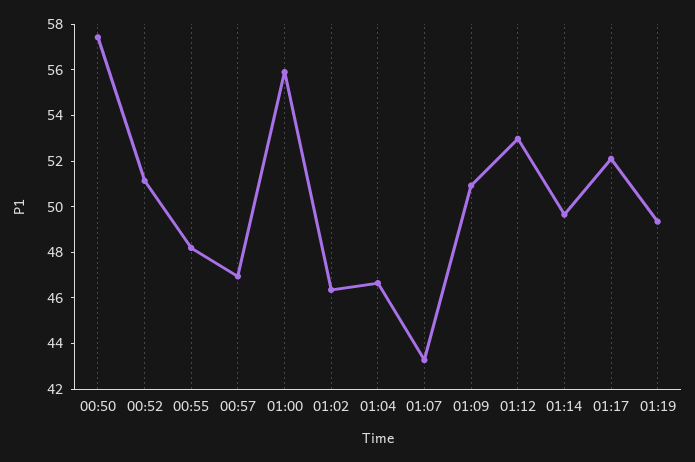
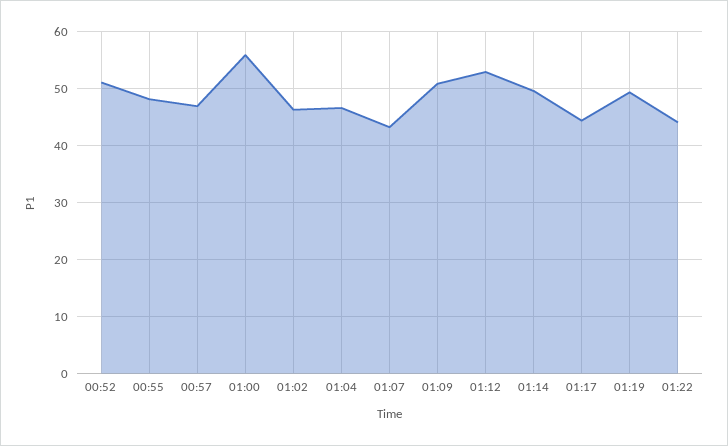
00:50: 57.5 -> none
01:17: 52 -> 44
01:22: none -> 44

